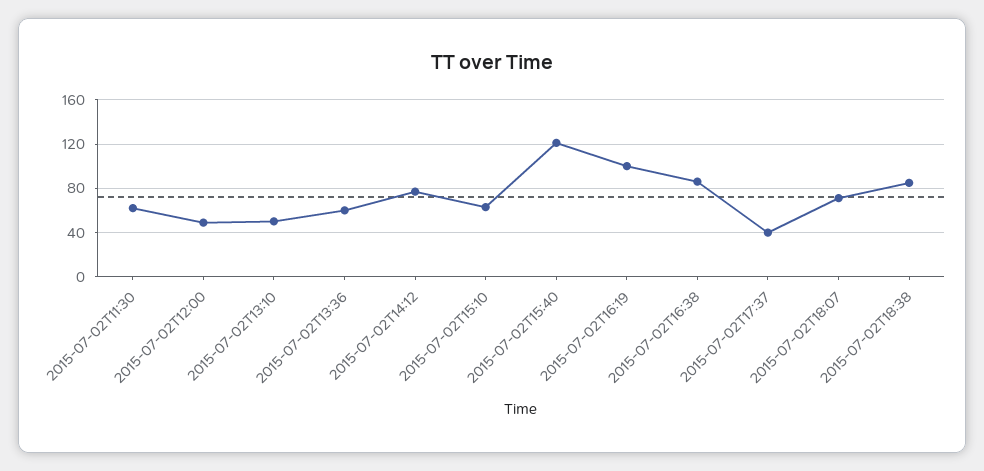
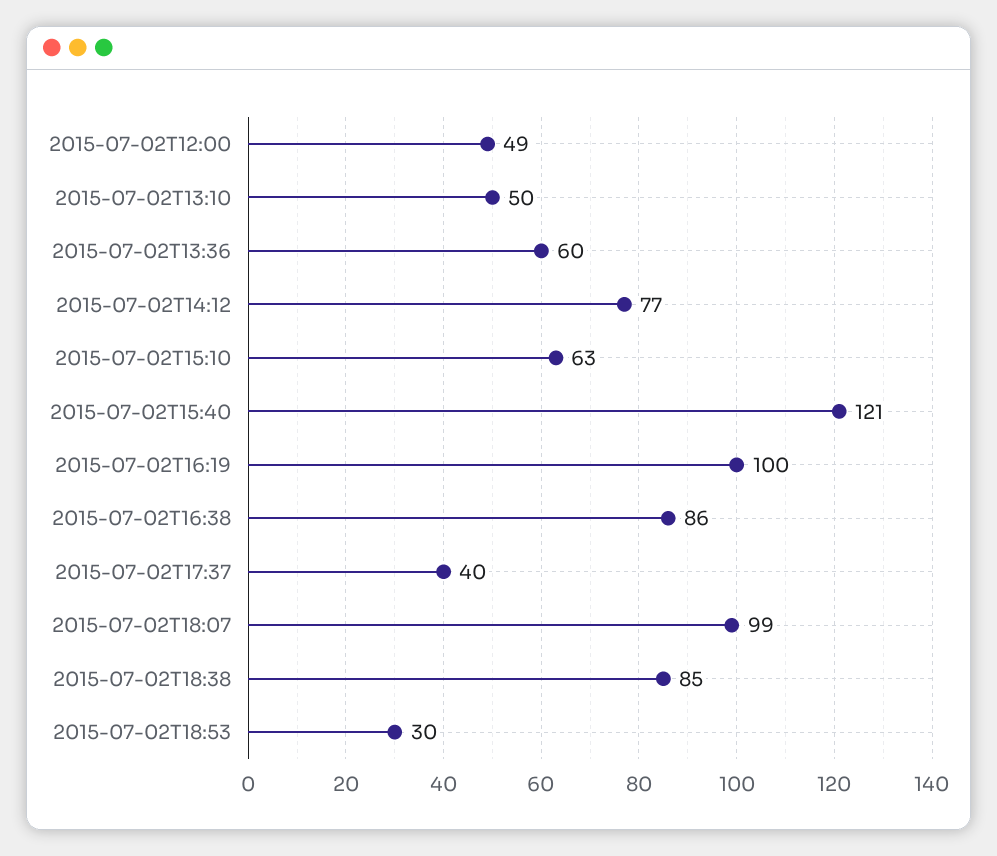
2015-07-02T11:30: 60 -> none
2015-07-02T18:07: 70 -> 99
2015-07-02T18:53: none -> 30

